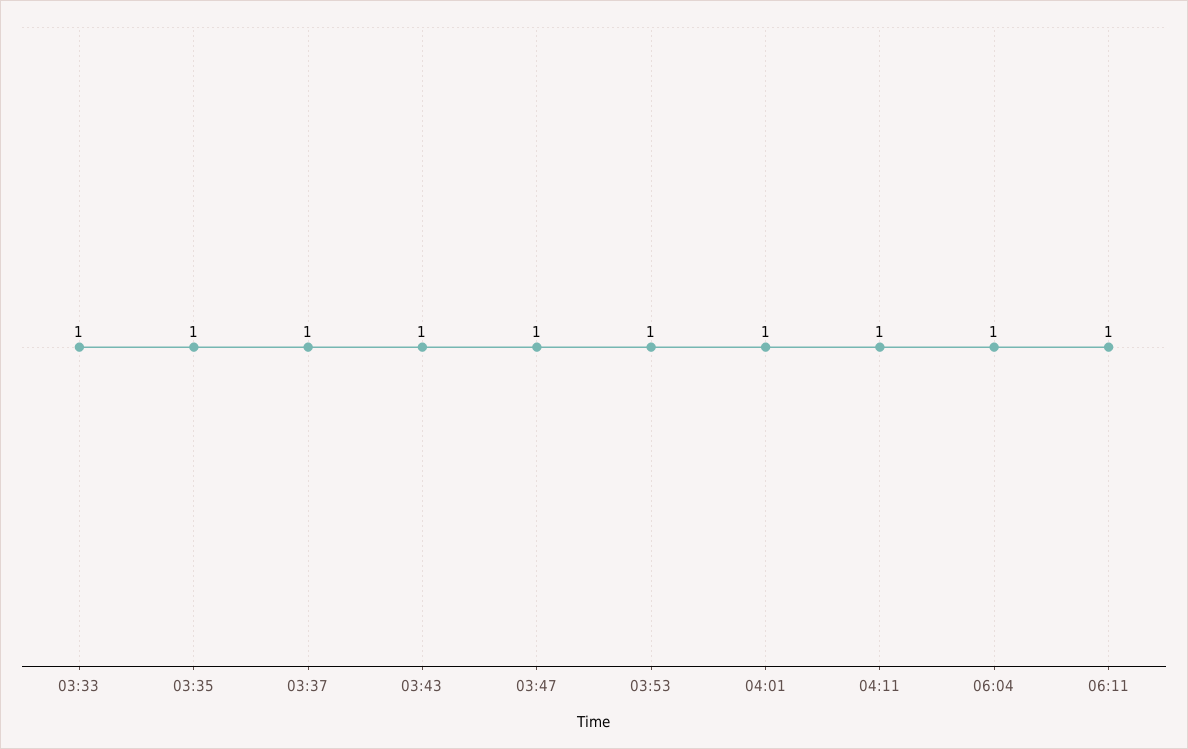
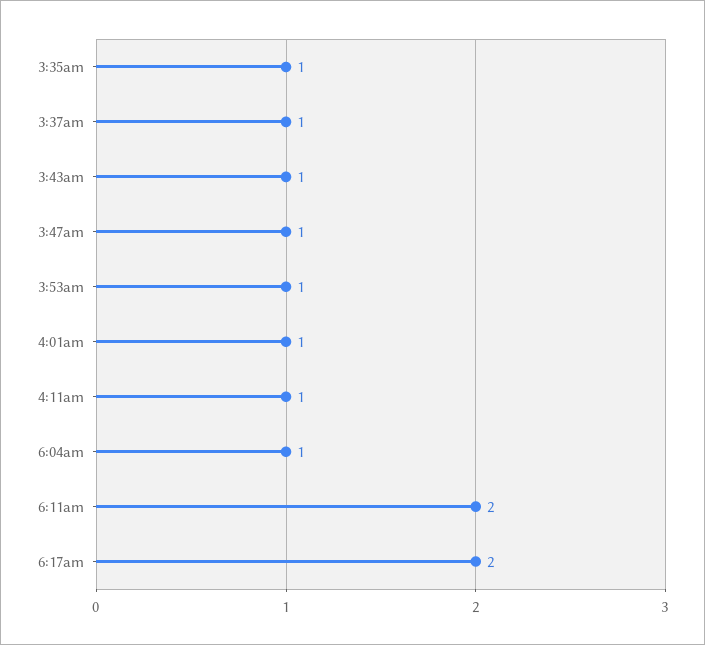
03:33: 1 -> none
06:11: 1 -> 2
6:17am: none -> 2

